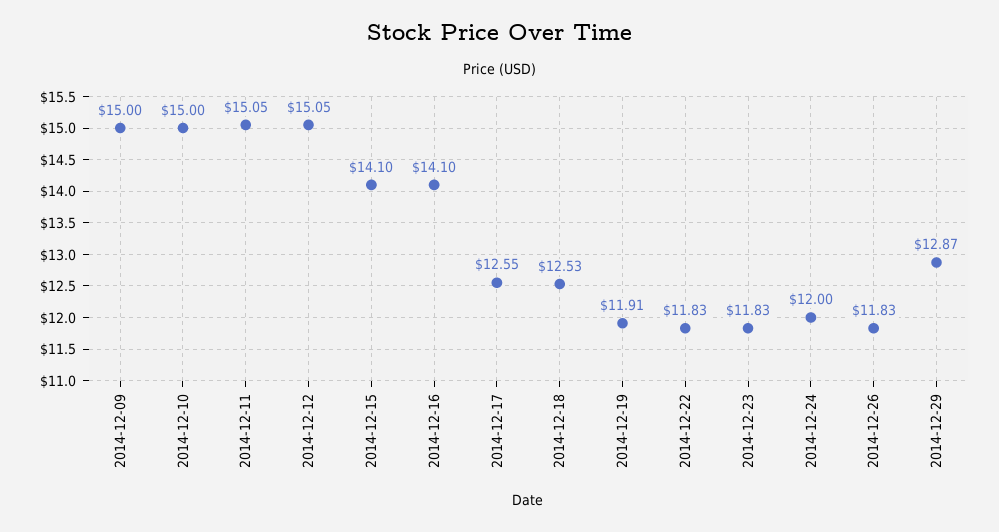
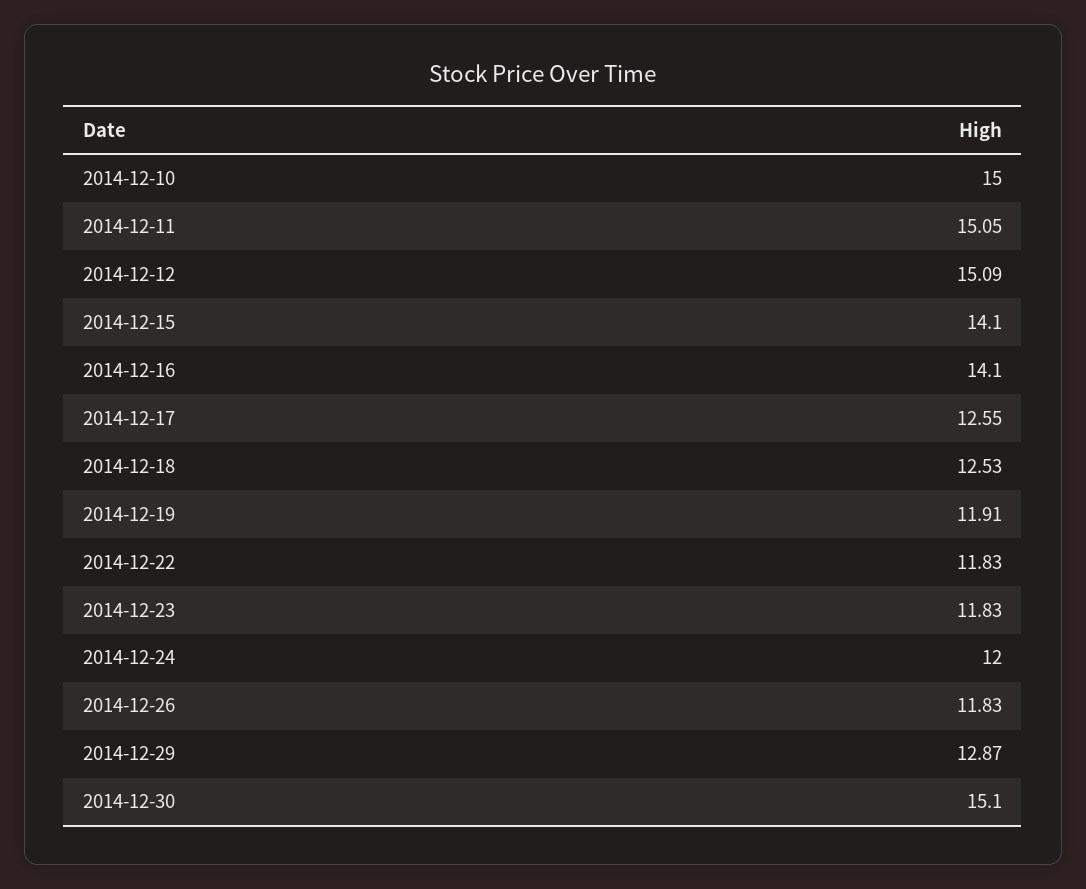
2014-12-09: 15 -> none
2014-12-12: 15.05 -> 15.09
2014-12-30: none -> 15.1

